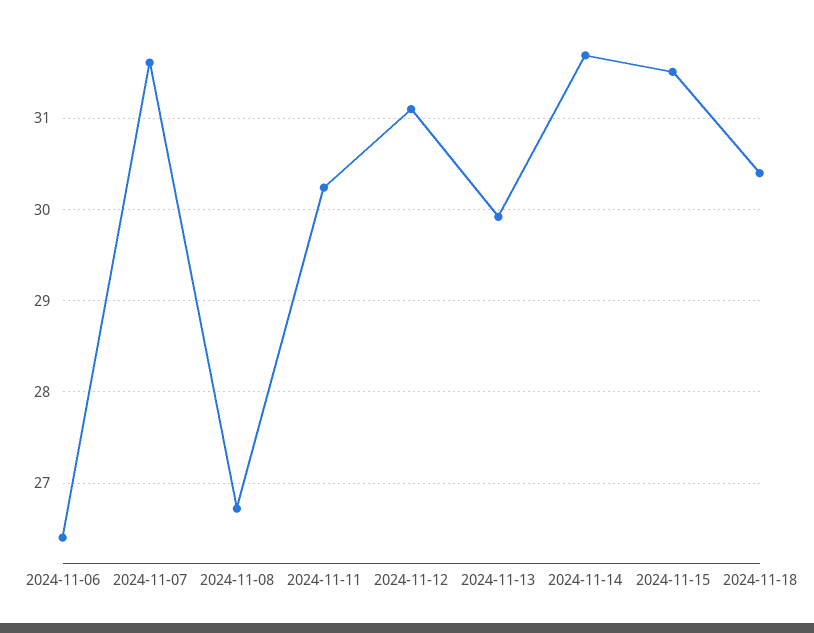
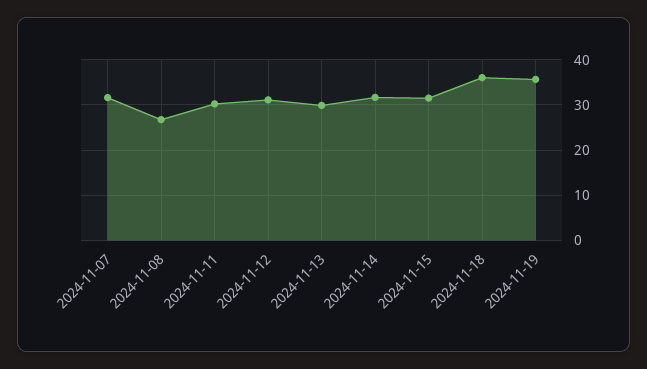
2024-11-06: 26.4 -> none
2024-11-18: 30.4 -> 36
2024-11-19: none -> 36

